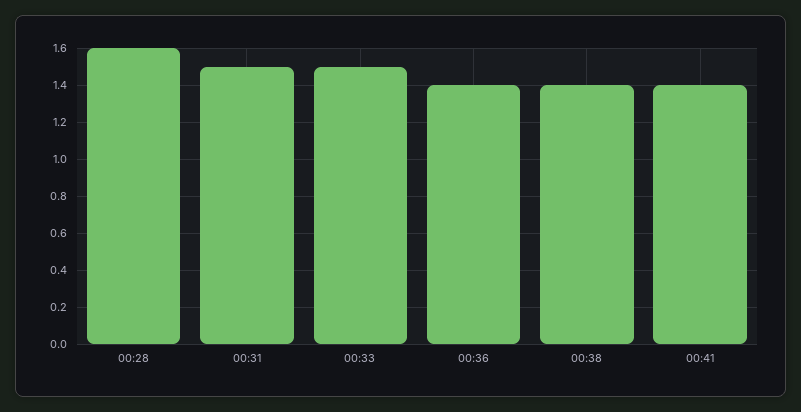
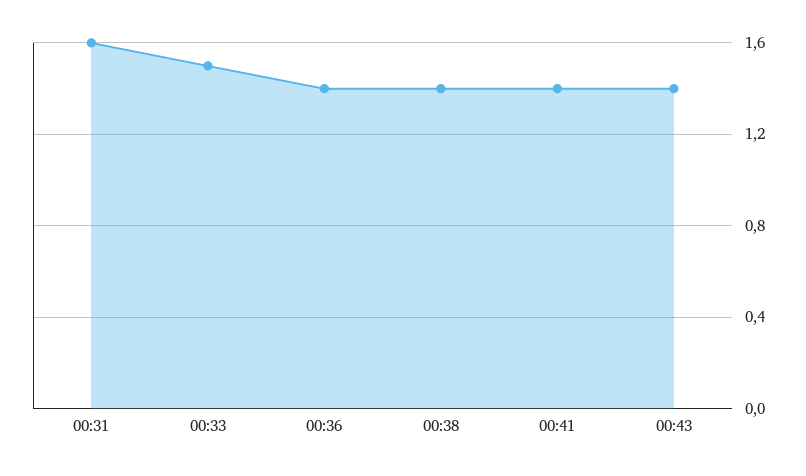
00:28: 1.6 -> none
00:31: 1.5 -> 1.6
00:43: none -> 1.4

